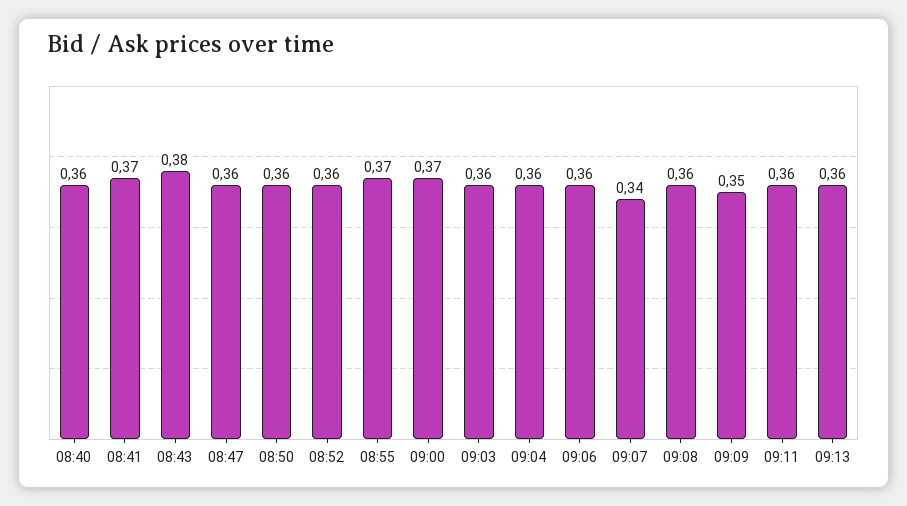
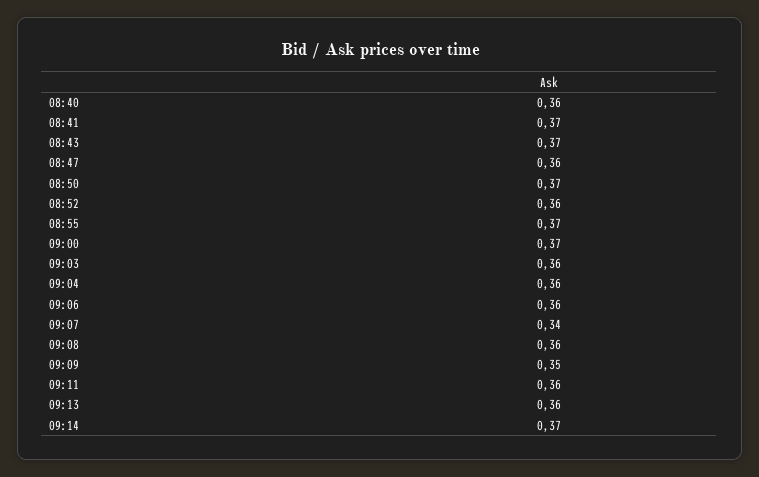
08:43: 0.38 -> 0.37
08:50: 0.36 -> 0.37
09:14: none -> 0.37

